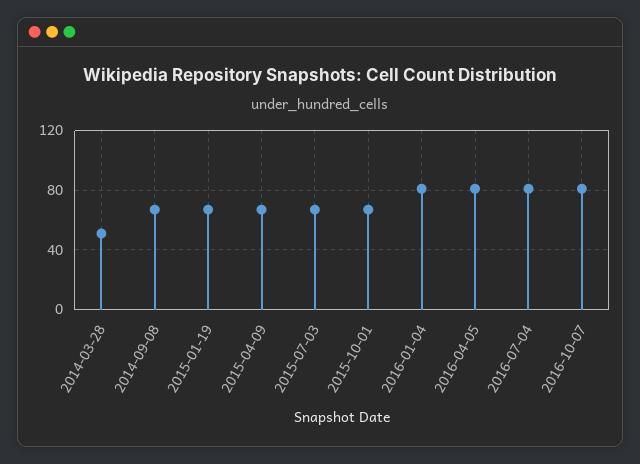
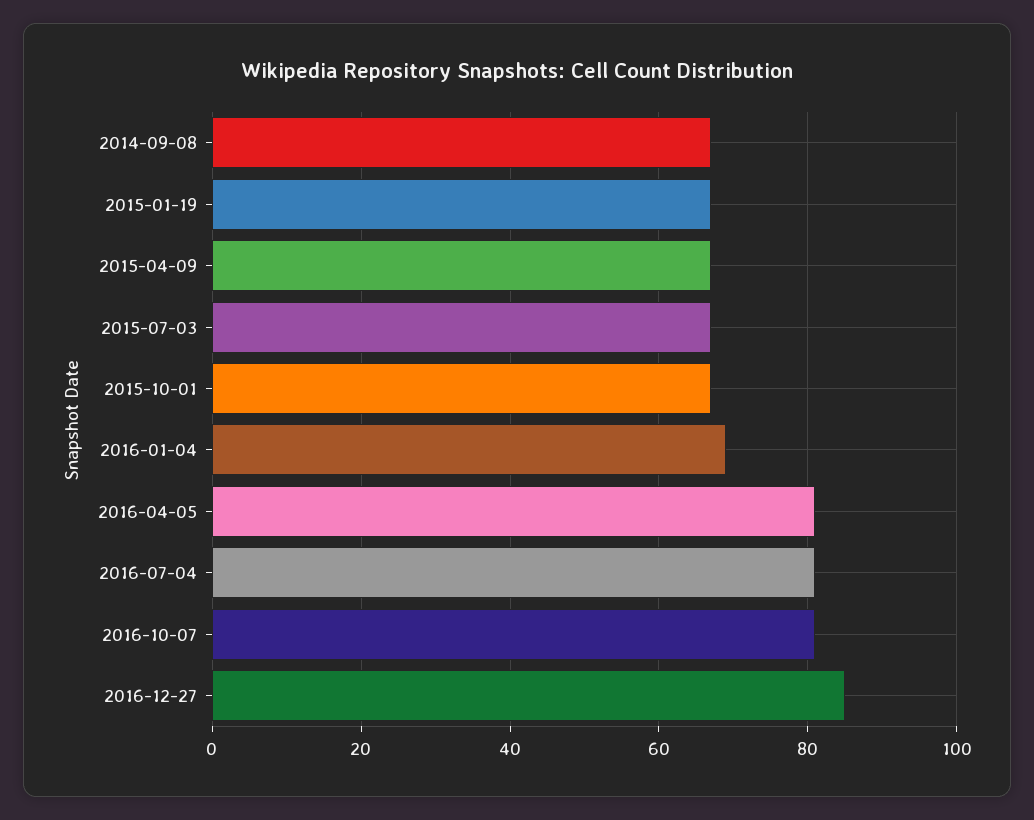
2014-03-28: 50 -> none
2016-01-04: 80 -> 70
2016-12-27: none -> 85

